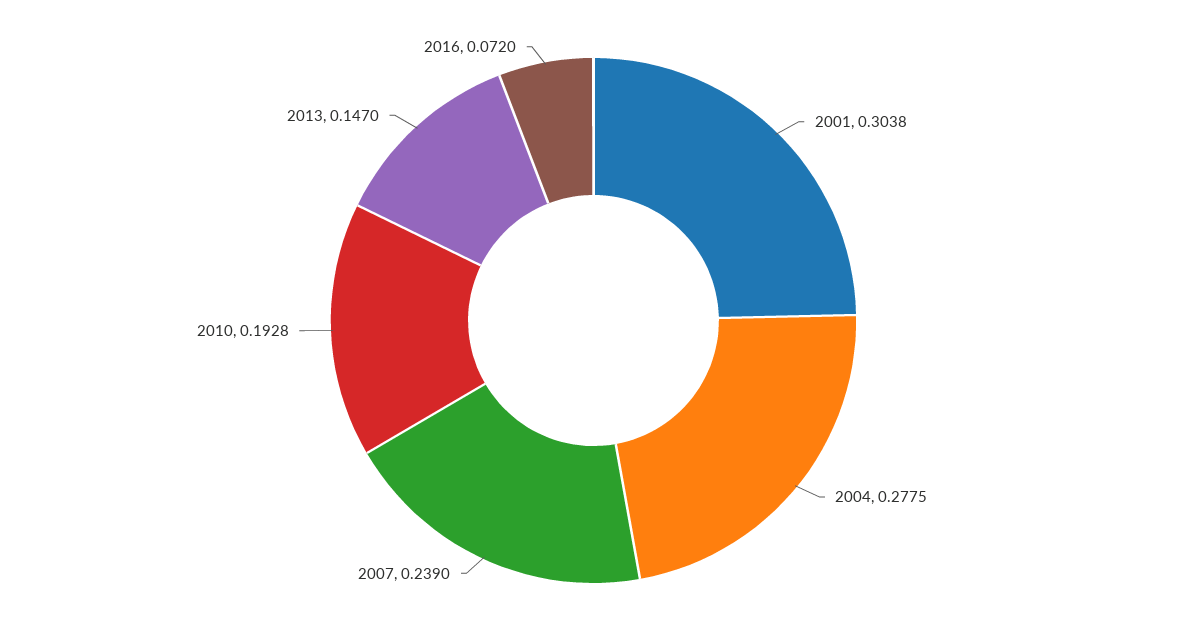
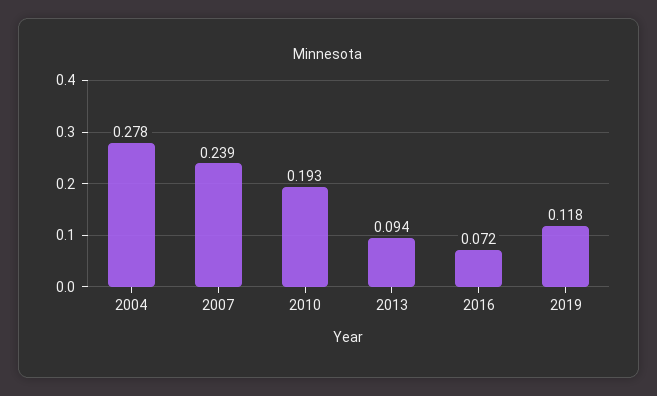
2001: 0.3038 -> none
2013: 0.147 -> 0.094
2019: none -> 0.118

